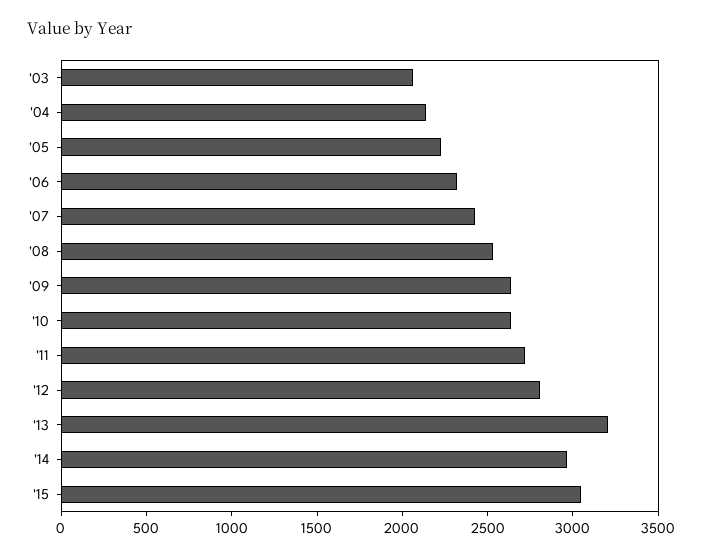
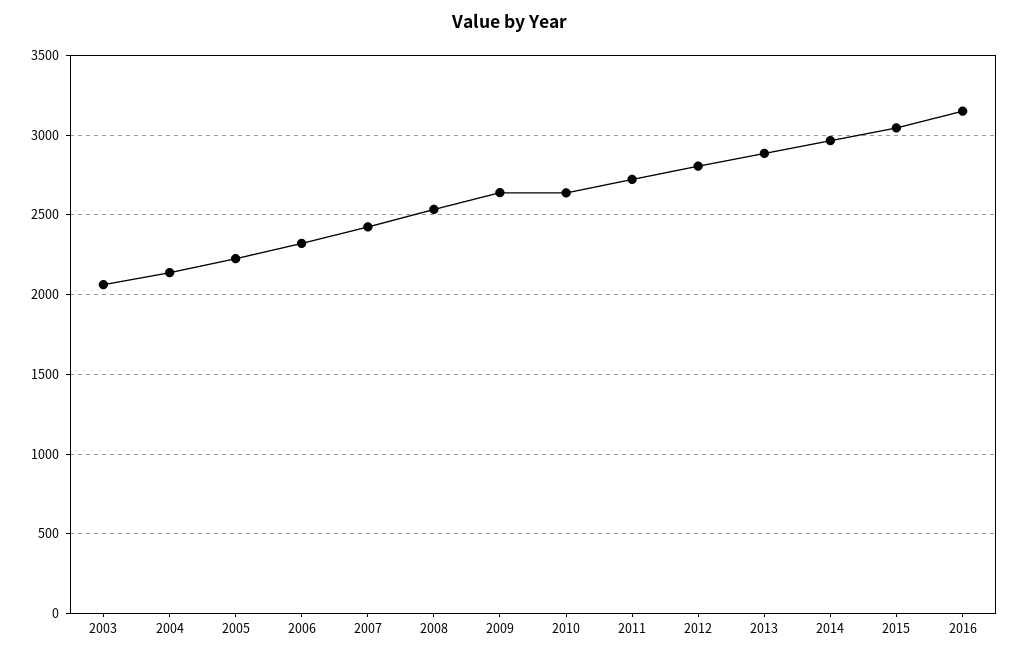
'13: 3200 -> 2900
2016: none -> 3150

